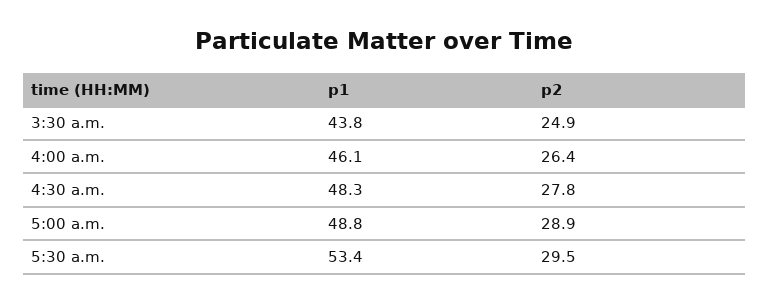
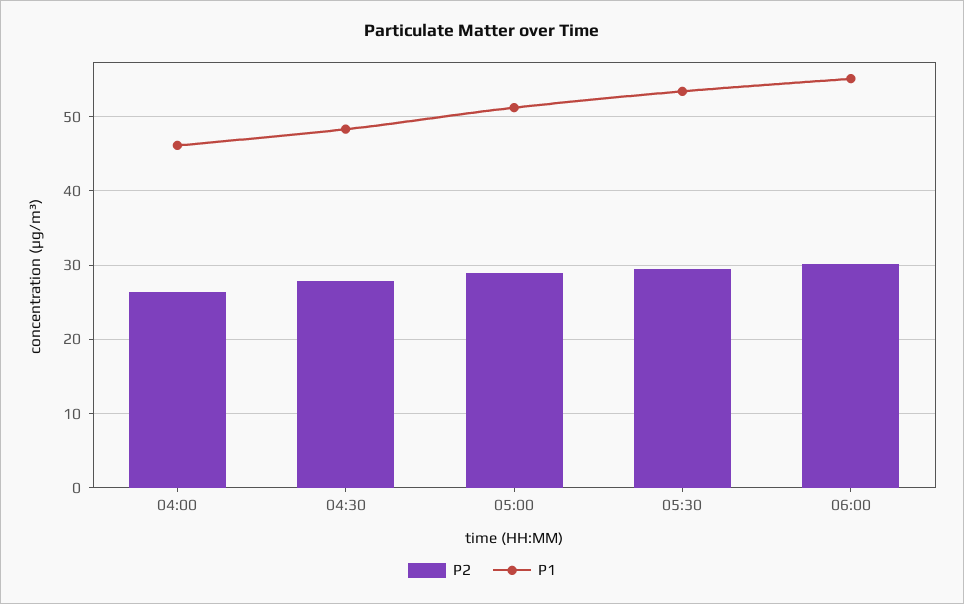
p1, 3:30 a.m.: 43.8 -> none
p2, 3:30 a.m.: 24.9 -> none
p1, 5:00 a.m.: 48.8 -> 51
p2, 06:00: none -> 30
p1, 06:00: none -> 55

